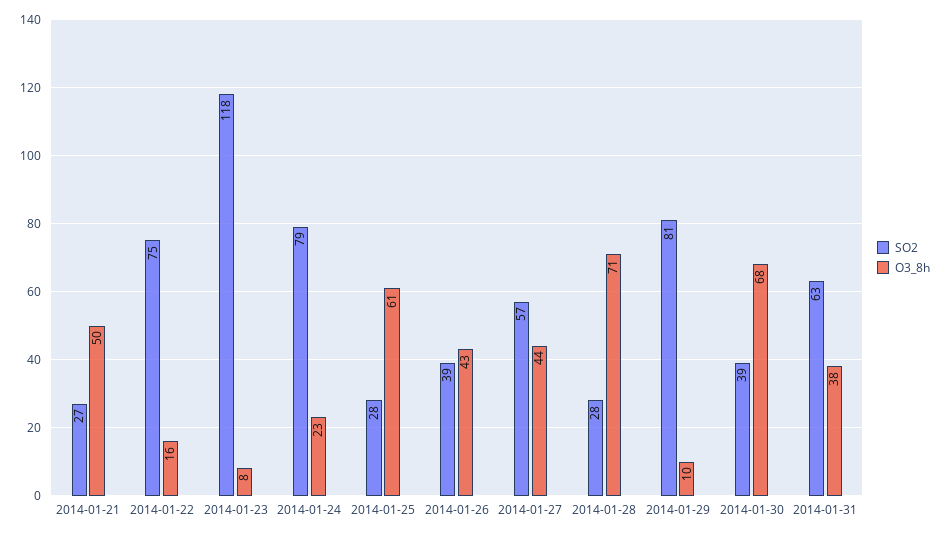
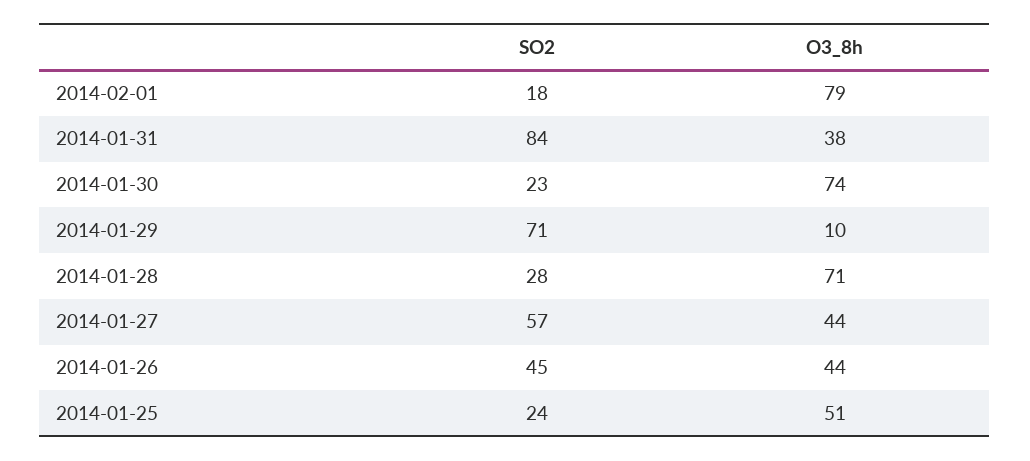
SO2, 2014-01-21: 27 -> none
O3_8h, 2014-01-21: 50 -> none
SO2, 2014-01-22: 75 -> none
O3_8h, 2014-01-22: 16 -> none
SO2, 2014-01-23: 118 -> none
O3_8h, 2014-01-23: 8 -> none
SO2, 2014-01-24: 79 -> none
O3_8h, 2014-01-24: 23 -> none
SO2, 2014-01-25: 28 -> 24
O3_8h, 2014-01-25: 61 -> 51
SO2, 2014-01-26: 39 -> 45
O3_8h, 2014-01-26: 43 -> 44
SO2, 2014-01-29: 81 -> 71
SO2, 2014-01-30: 39 -> 23
O3_8h, 2014-01-30: 68 -> 74
SO2, 2014-01-31: 63 -> 84
SO2, 2014-02-01: none -> 18
O3_8h, 2014-02-01: none -> 79

